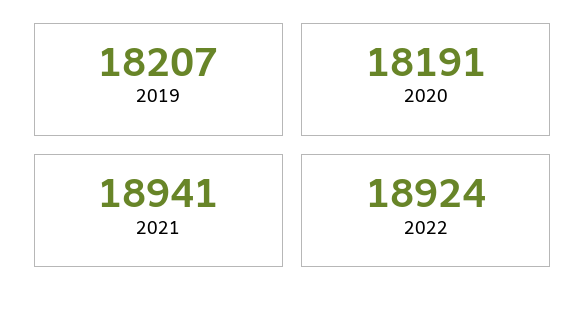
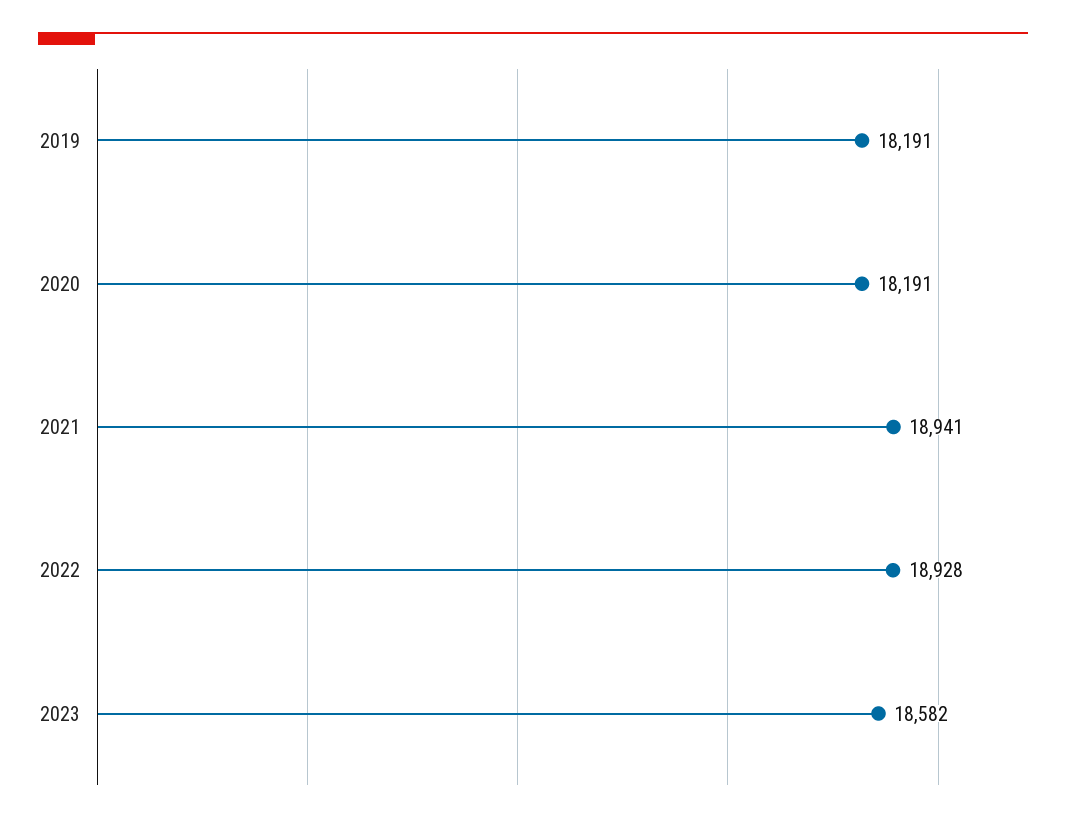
2019: 18207 -> 18191
2022: 18924 -> 18928
2023: none -> 18582

